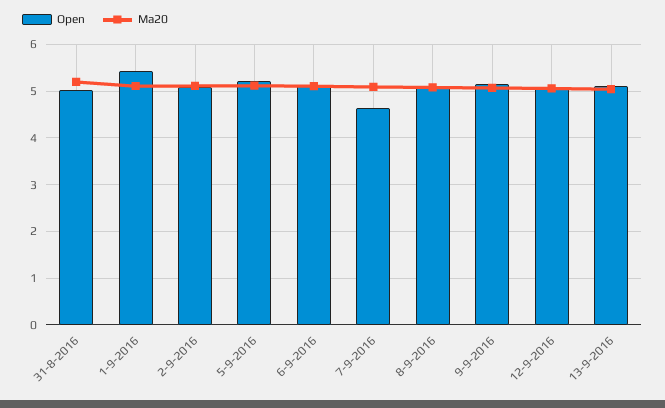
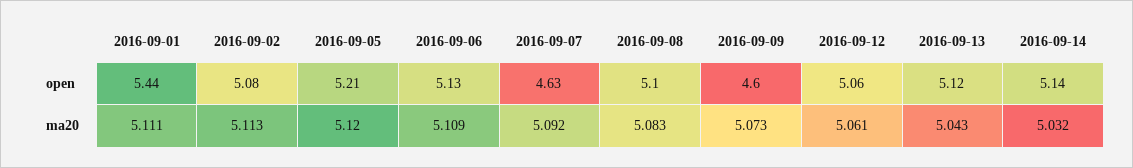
Open, 31-8-2016: 5 -> none
Ma20, 31-8-2016: 5.2 -> none
Open, 9-9-2016: 5.2 -> 4.6
Open, 2016-09-14: none -> 5.14
Ma20, 2016-09-14: none -> 5.032

